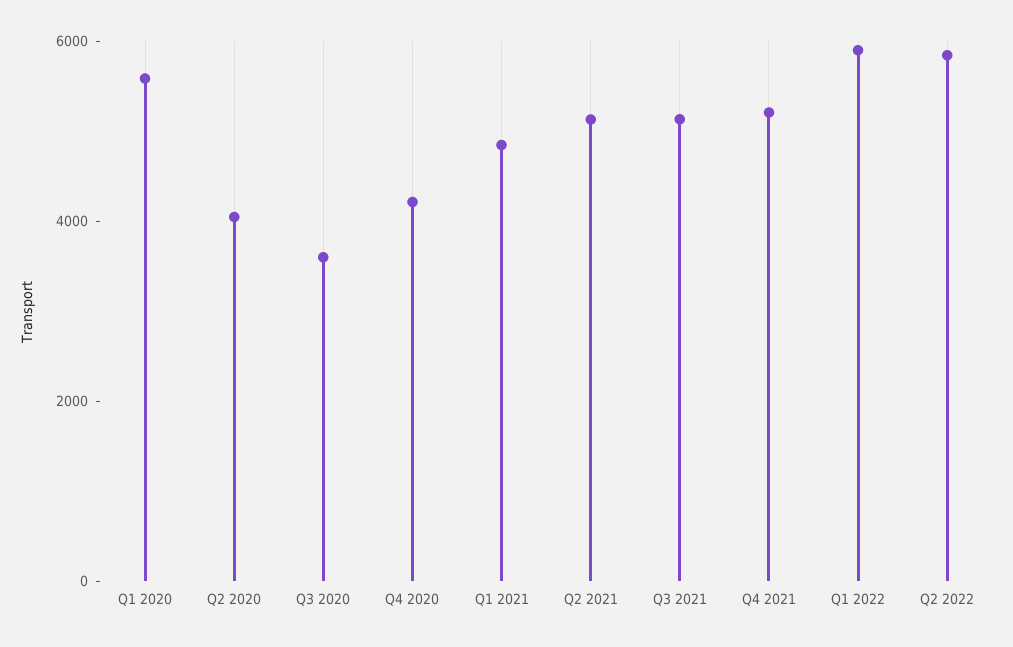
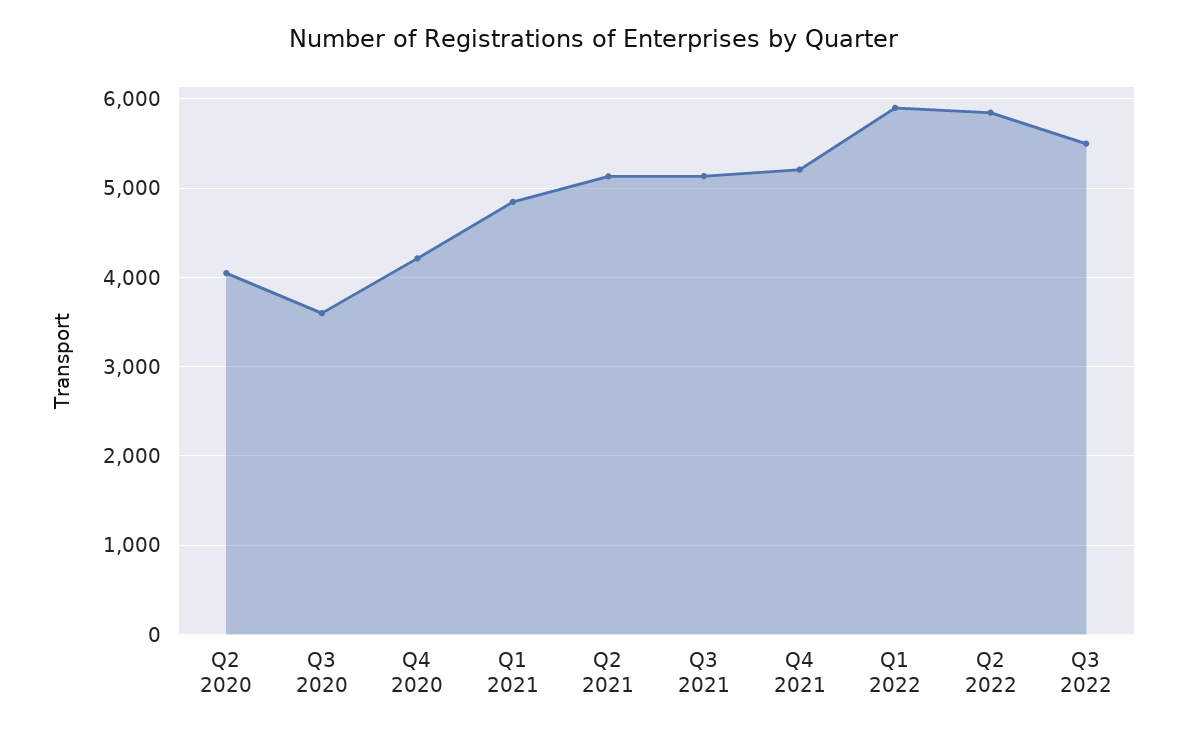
Q1 2020: 5500 -> none
Q3 2022: none -> 5500

